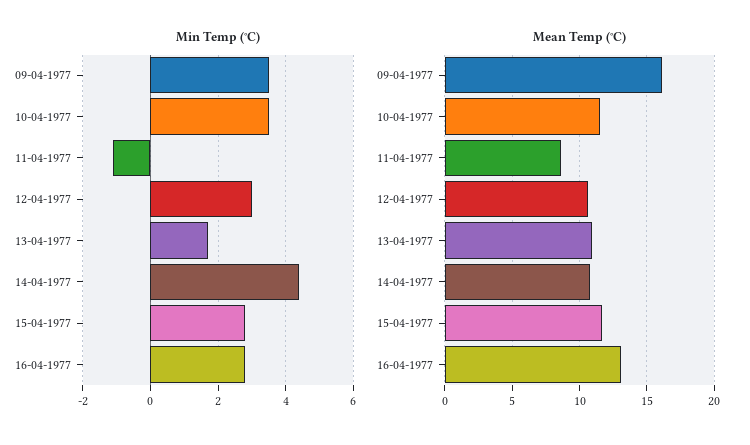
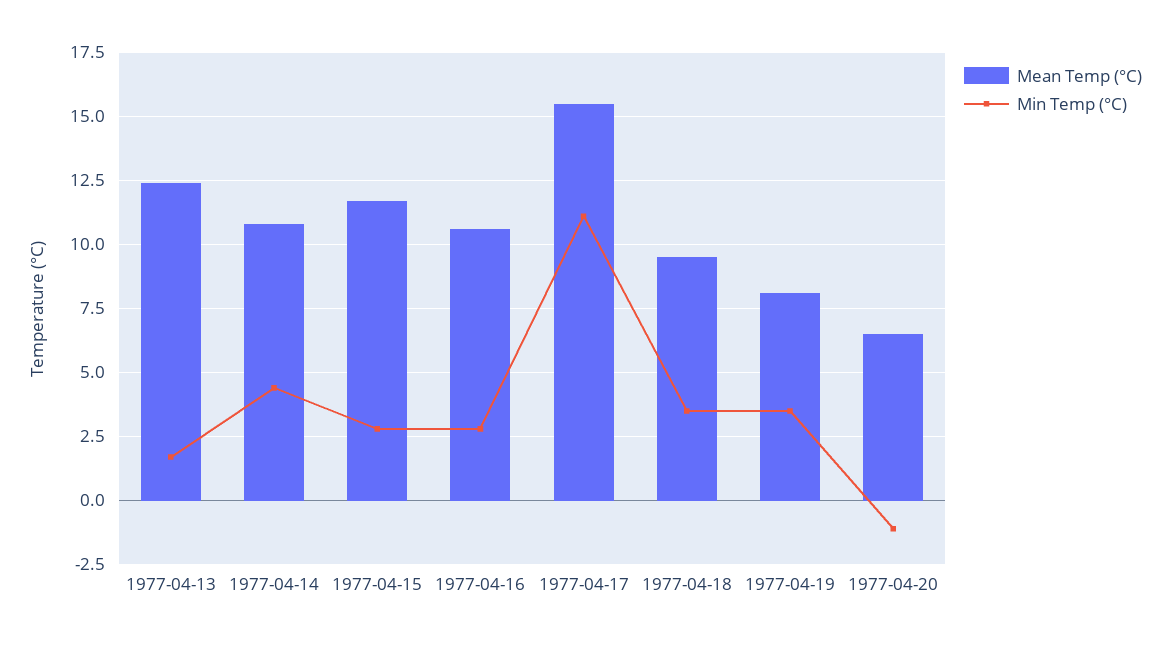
Min Temp (°C), 09-04-1977: 3.5 -> none
Min Temp (°C), 10-04-1977: 3.5 -> none
Min Temp (°C), 11-04-1977: -1 -> none
Min Temp (°C), 12-04-1977: 3 -> none
Mean Temp (°C), 09-04-1977: 16 -> none
Mean Temp (°C), 10-04-1977: 11.5 -> none
Mean Temp (°C), 11-04-1977: 8.5 -> none
Mean Temp (°C), 12-04-1977: 10.5 -> none
Mean Temp (°C), 13-04-1977: 11 -> 12.5
Mean Temp (°C), 16-04-1977: 13 -> 10.5
Mean Temp (°C), 1977-04-17: none -> 15.5
Min Temp (°C), 1977-04-17: none -> 11
Mean Temp (°C), 1977-04-18: none -> 9.5
Min Temp (°C), 1977-04-18: none -> 3.5
Mean Temp (°C), 1977-04-19: none -> 8
Min Temp (°C), 1977-04-19: none -> 3.5
Mean Temp (°C), 1977-04-20: none -> 6.5
Min Temp (°C), 1977-04-20: none -> -1

